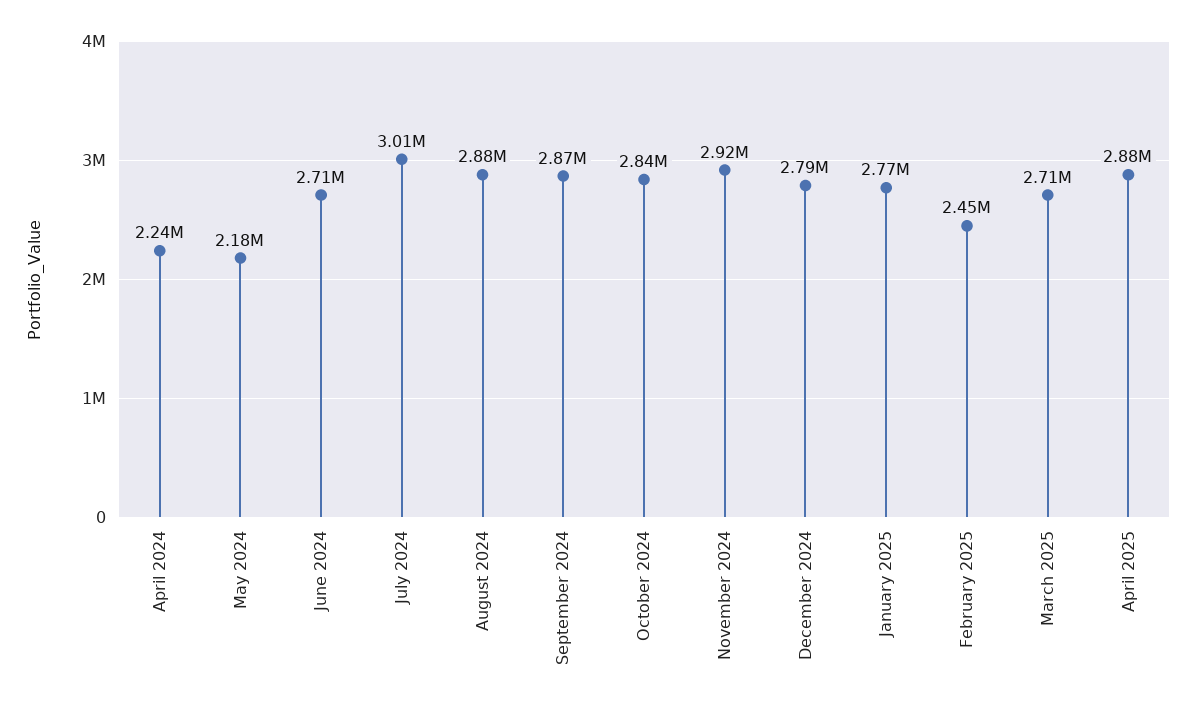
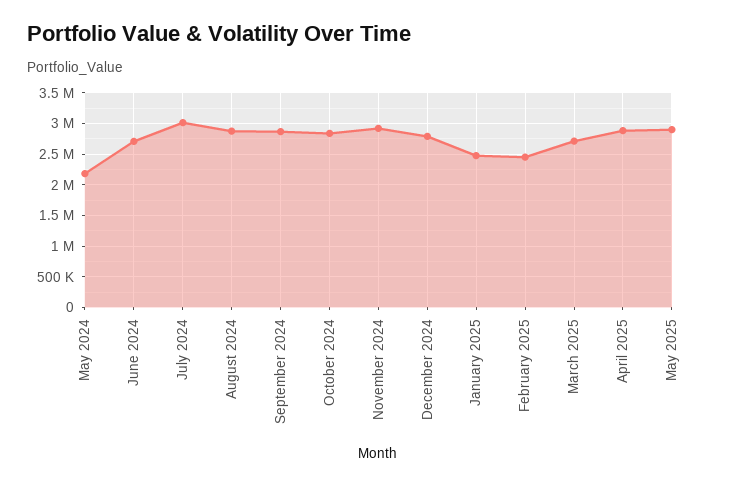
April 2024: 2240000 -> none
January 2025: 2770000 -> 2500000
May 2025: none -> 2900000

